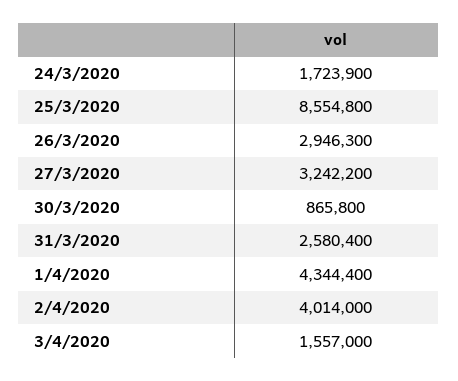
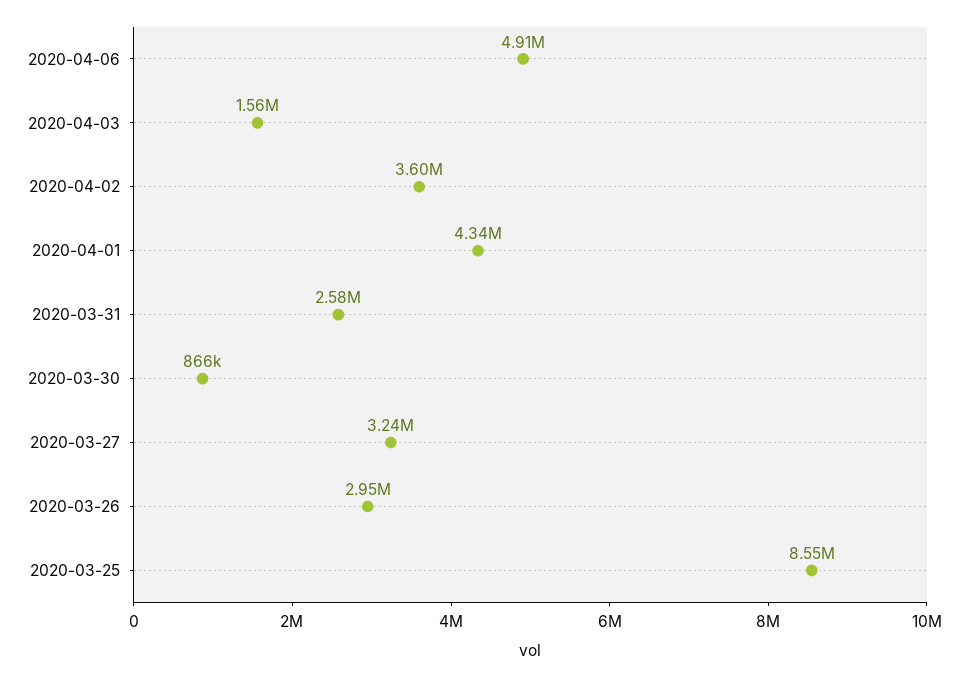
24/3/2020: 1723900 -> none
2/4/2020: 4014000 -> 3600000
2020-04-06: none -> 4910000

